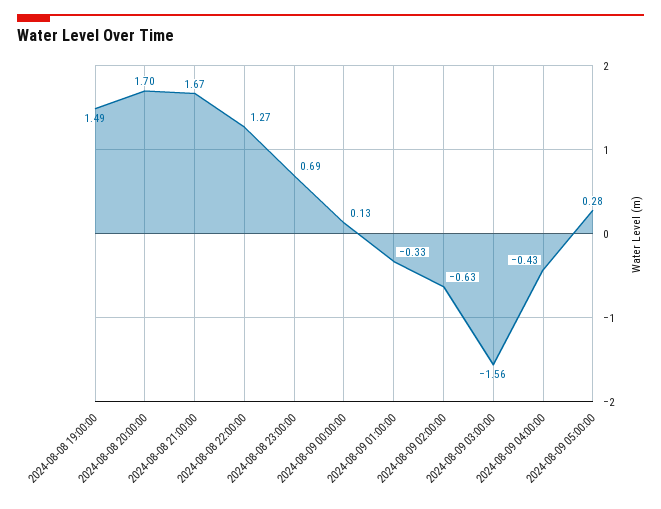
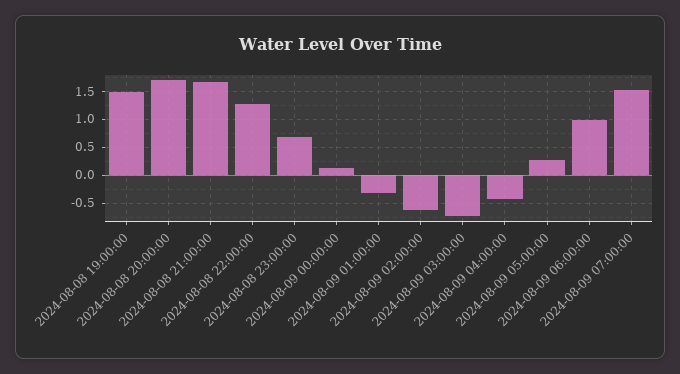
2024-08-09 03:00:00: -1.56 -> -0.75
2024-08-09 06:00:00: none -> 1
2024-08-09 07:00:00: none -> 1.5

